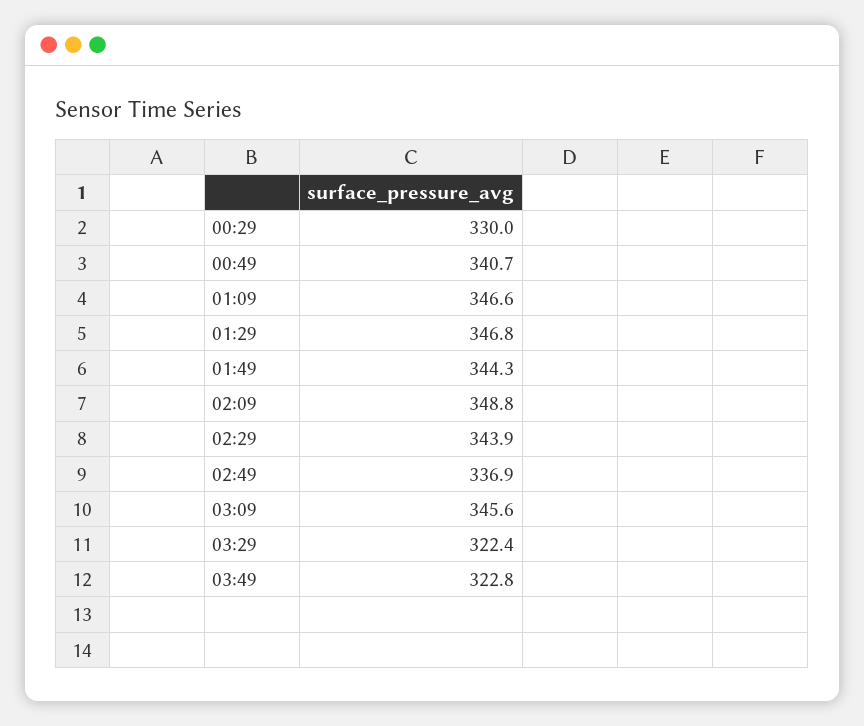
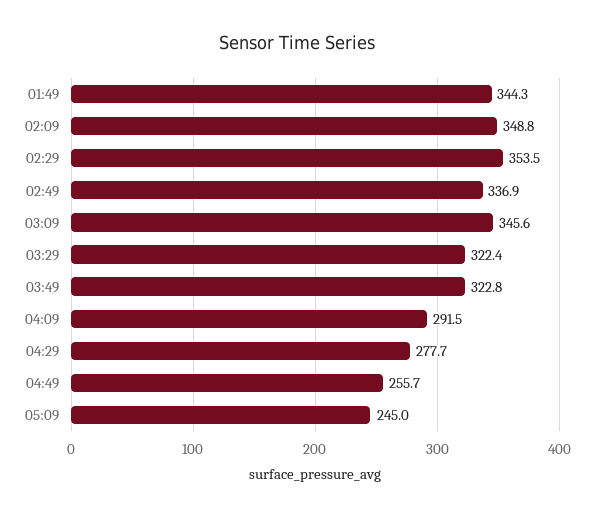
00:29: 330 -> none
00:49: 340.7 -> none
01:09: 346.6 -> none
01:29: 346.8 -> none
02:29: 343.9 -> 353.5
04:09: none -> 291.5
04:29: none -> 277.7
04:49: none -> 255.7
05:09: none -> 245

